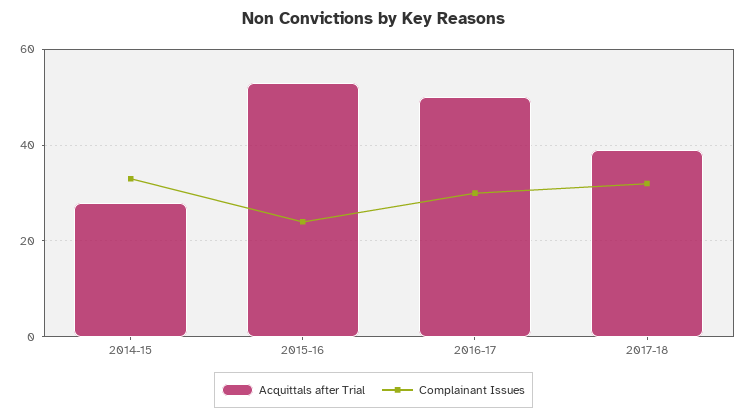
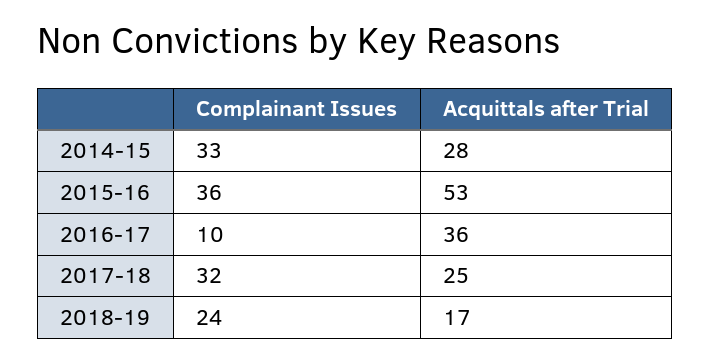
Complainant Issues, 2015-16: 25 -> 36
Acquittals after Trial, 2016-17: 50 -> 36
Complainant Issues, 2016-17: 30 -> 10
Acquittals after Trial, 2017-18: 40 -> 25
Complainant Issues, 2018-19: none -> 24
Acquittals after Trial, 2018-19: none -> 17

